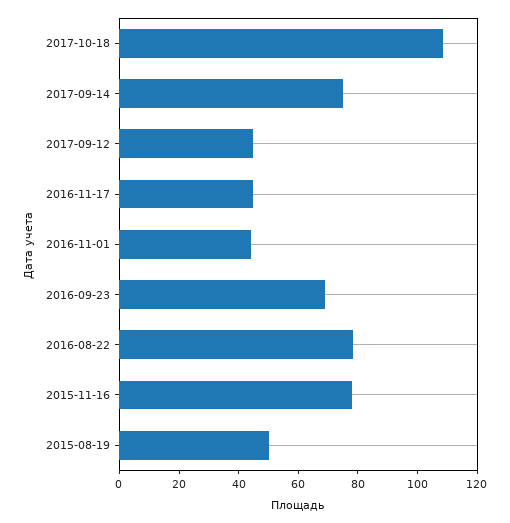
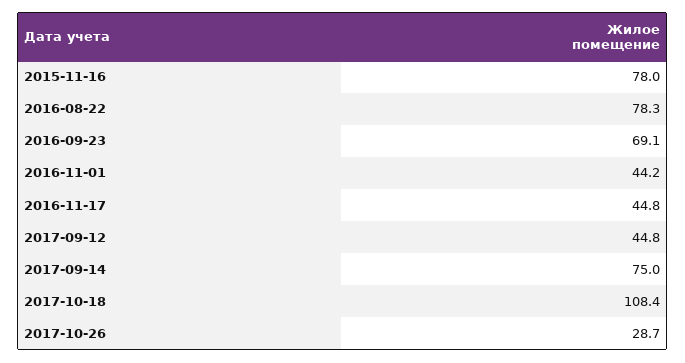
2015-08-19: 50 -> none
2017-10-26: none -> 28.7

